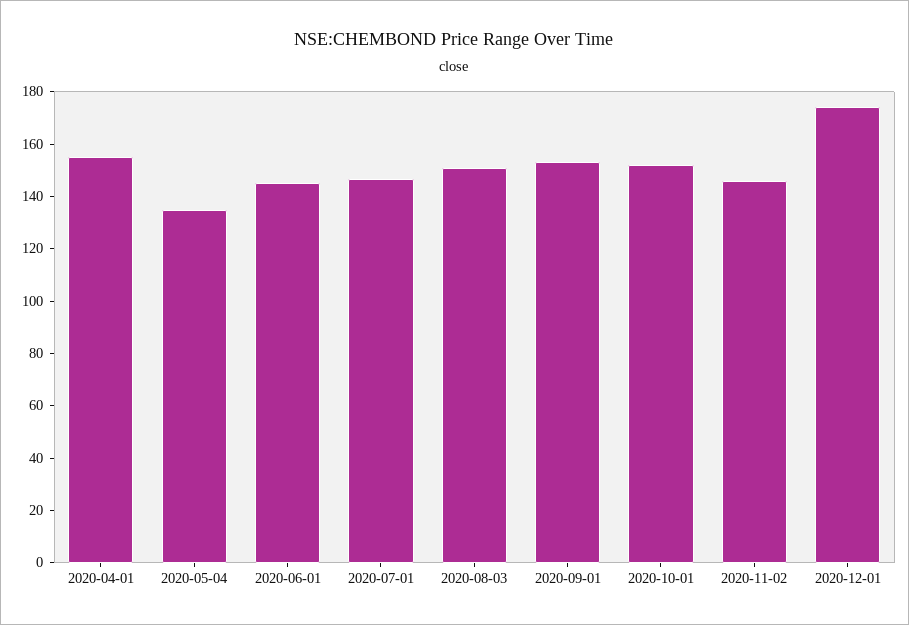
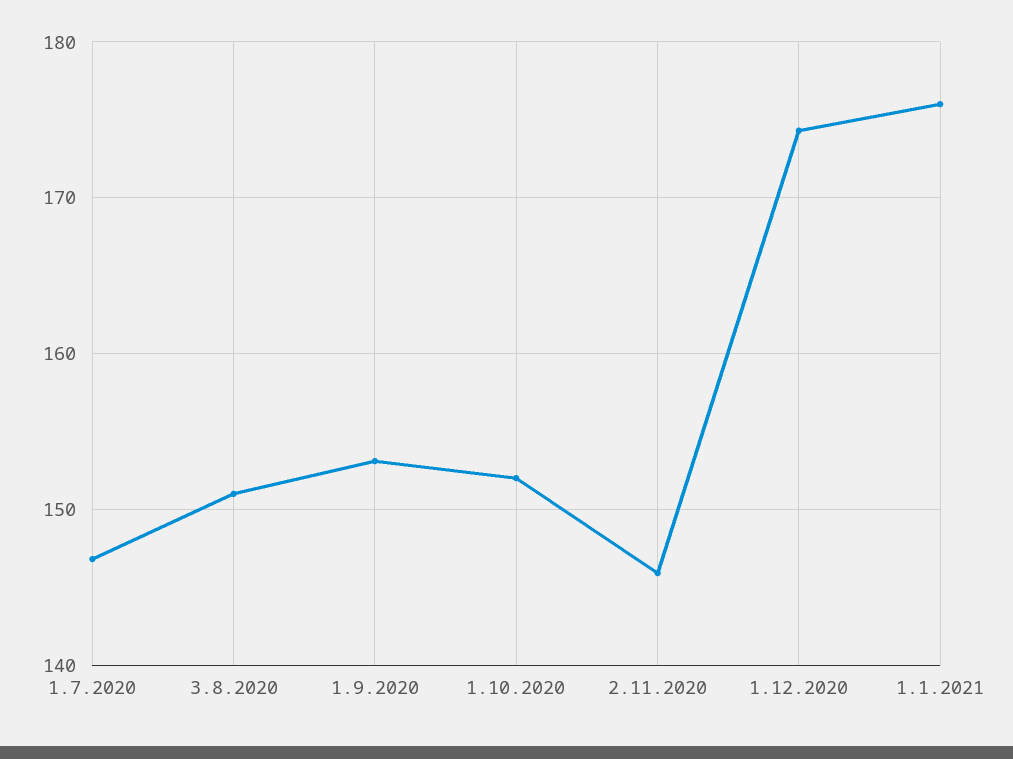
2020-04-01: 155 -> none
2020-05-04: 135 -> none
2020-06-01: 145 -> none
1.1.2021: none -> 176

